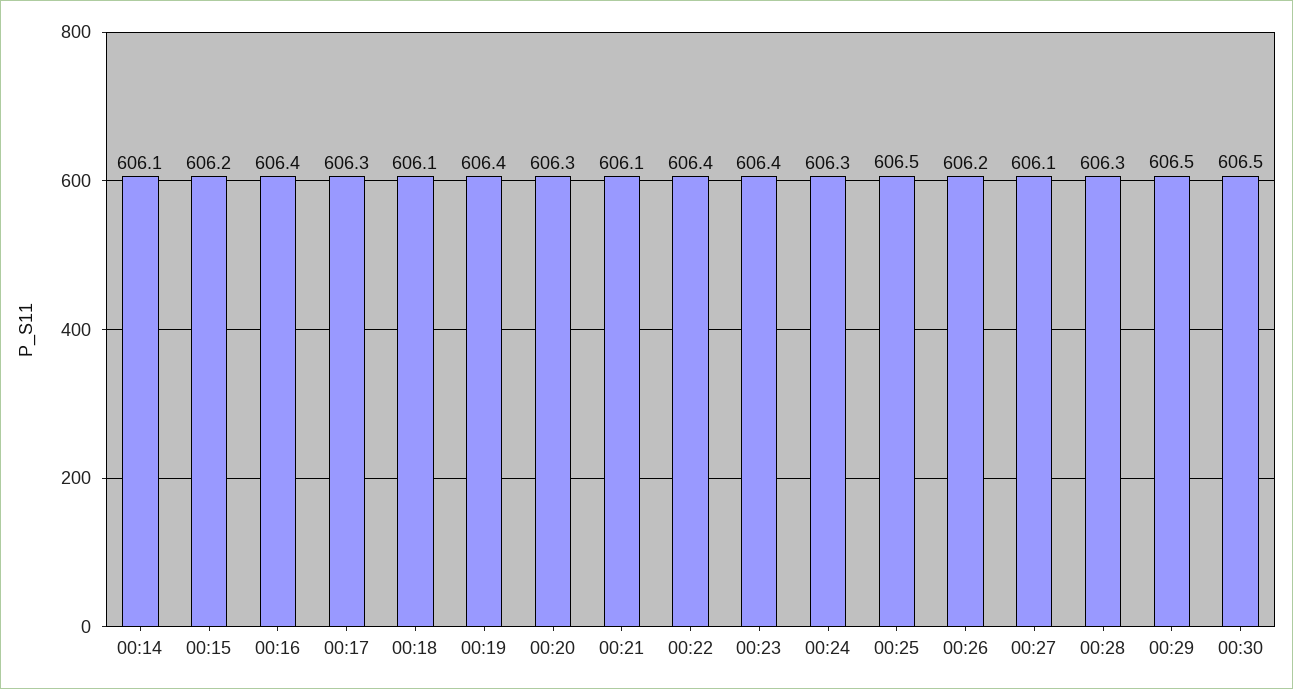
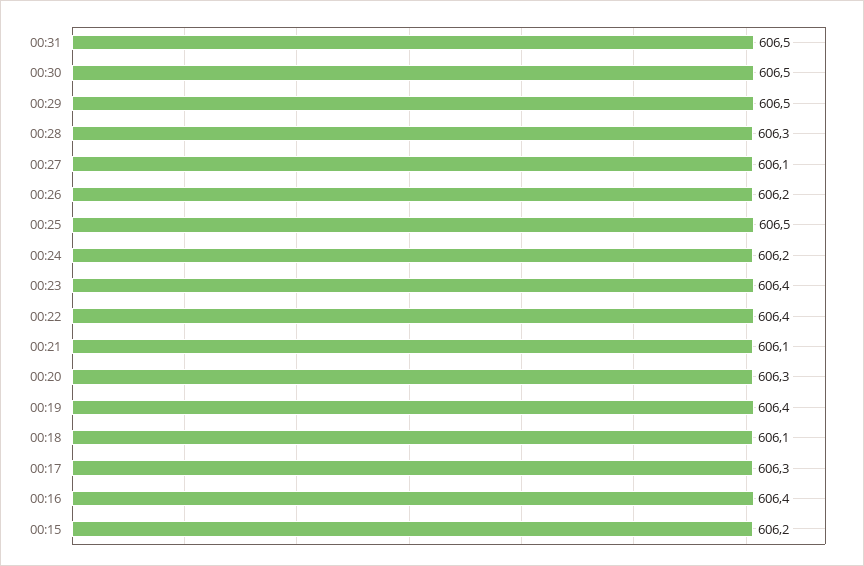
00:14: 606.1 -> none
00:24: 606.3 -> 606.2
00:31: none -> 606.5

